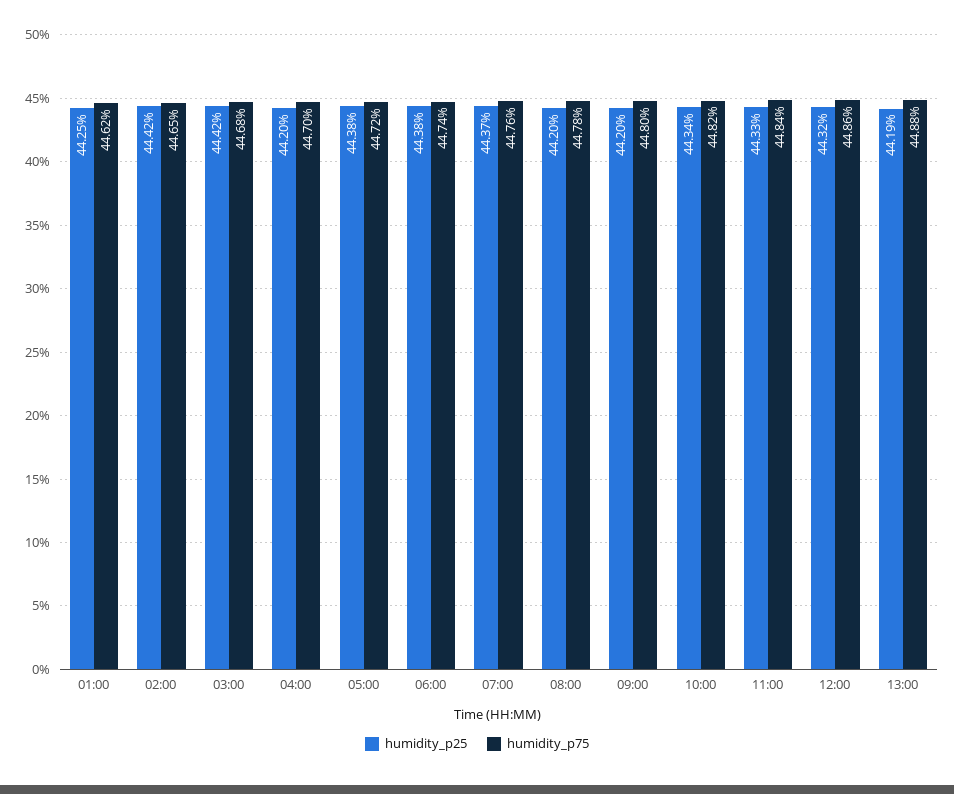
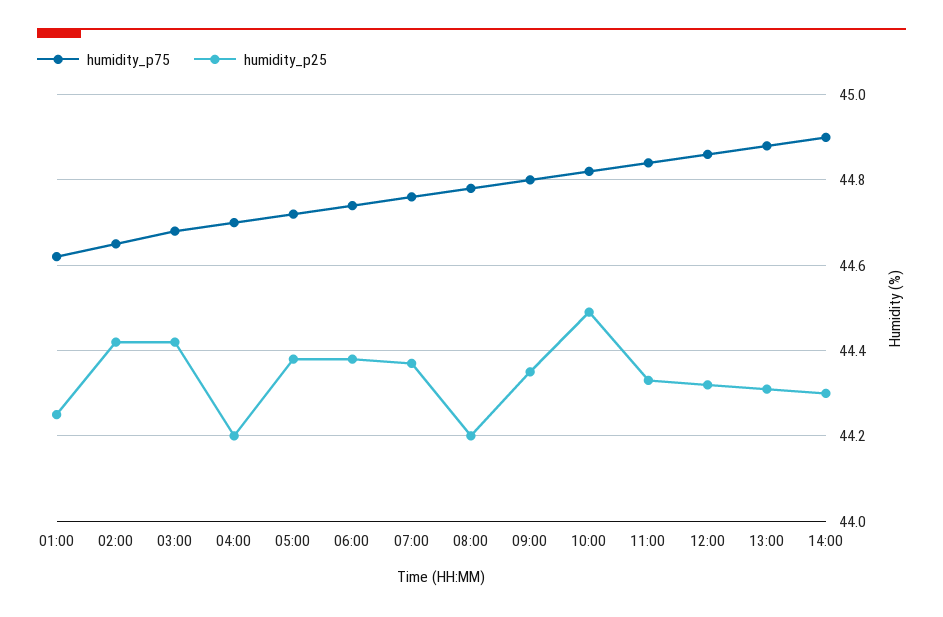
humidity_p25, 09:00: 44.2 -> 44.35
humidity_p25, 10:00: 44.34 -> 44.5
humidity_p25, 13:00: 44.19 -> 44.3
humidity_p75, 14:00: none -> 44.9
humidity_p25, 14:00: none -> 44.3

